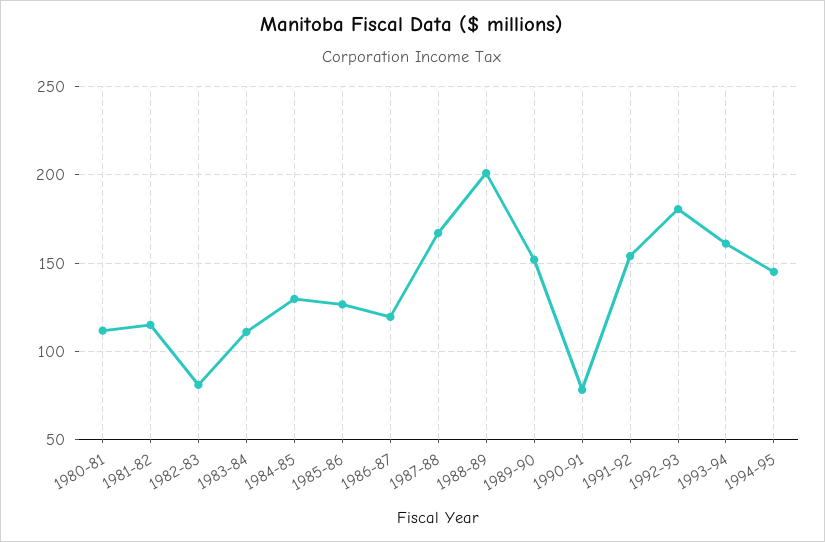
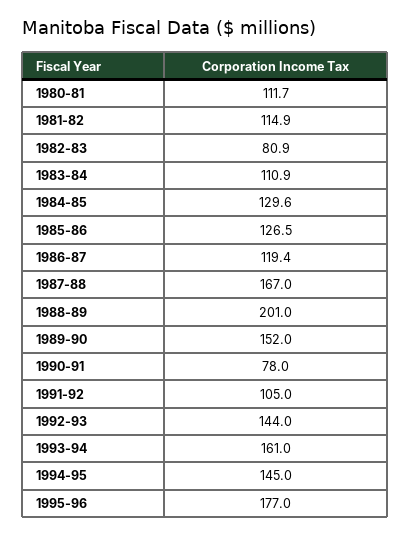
1991-92: 155 -> 105
1992-93: 180 -> 144
1995-96: none -> 177

